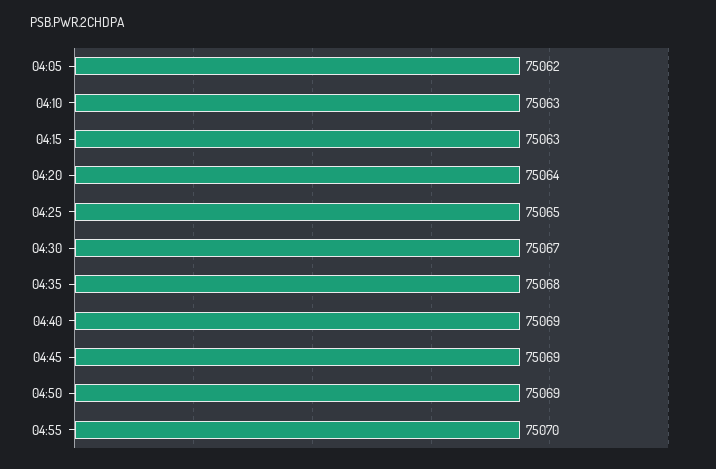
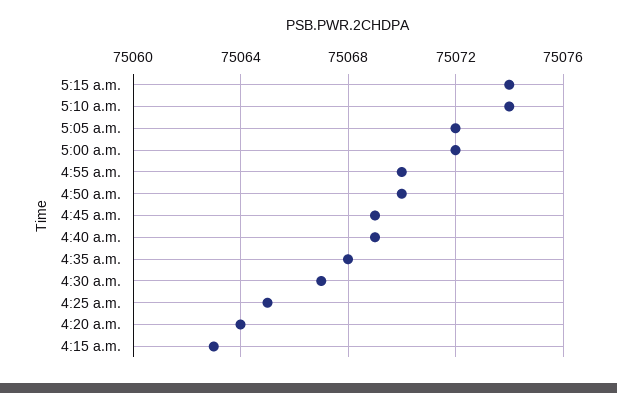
04:05: 75062 -> none
04:10: 75063 -> none
04:50: 75069 -> 75070
5:15 a.m.: none -> 75074
5:10 a.m.: none -> 75074
5:05 a.m.: none -> 75072
5:00 a.m.: none -> 75072

